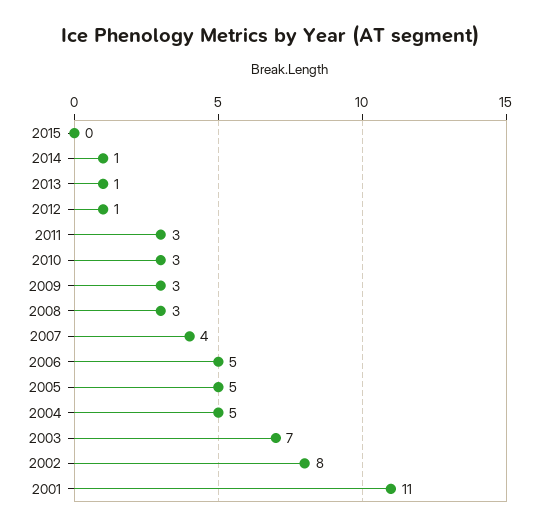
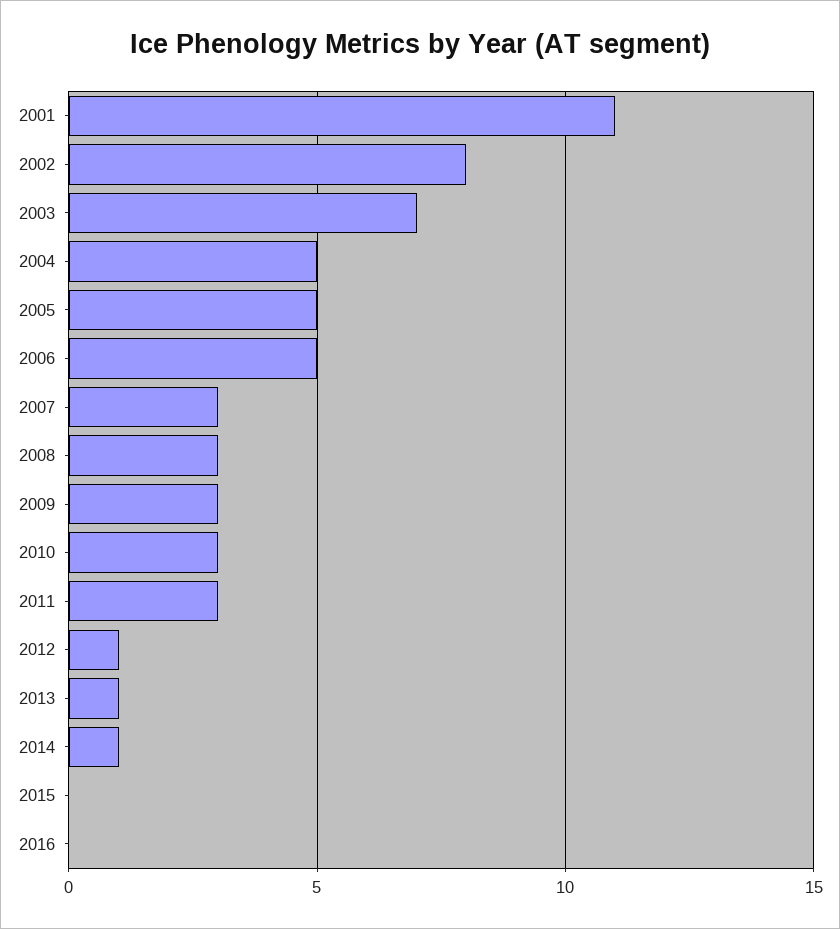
2007: 4 -> 3
2016: none -> 0

